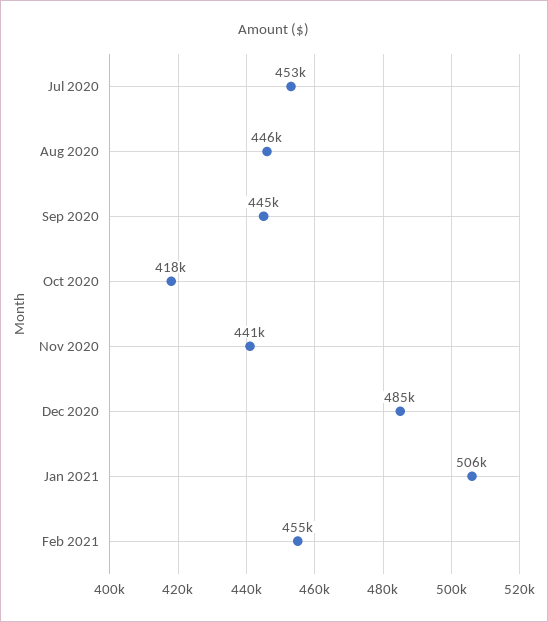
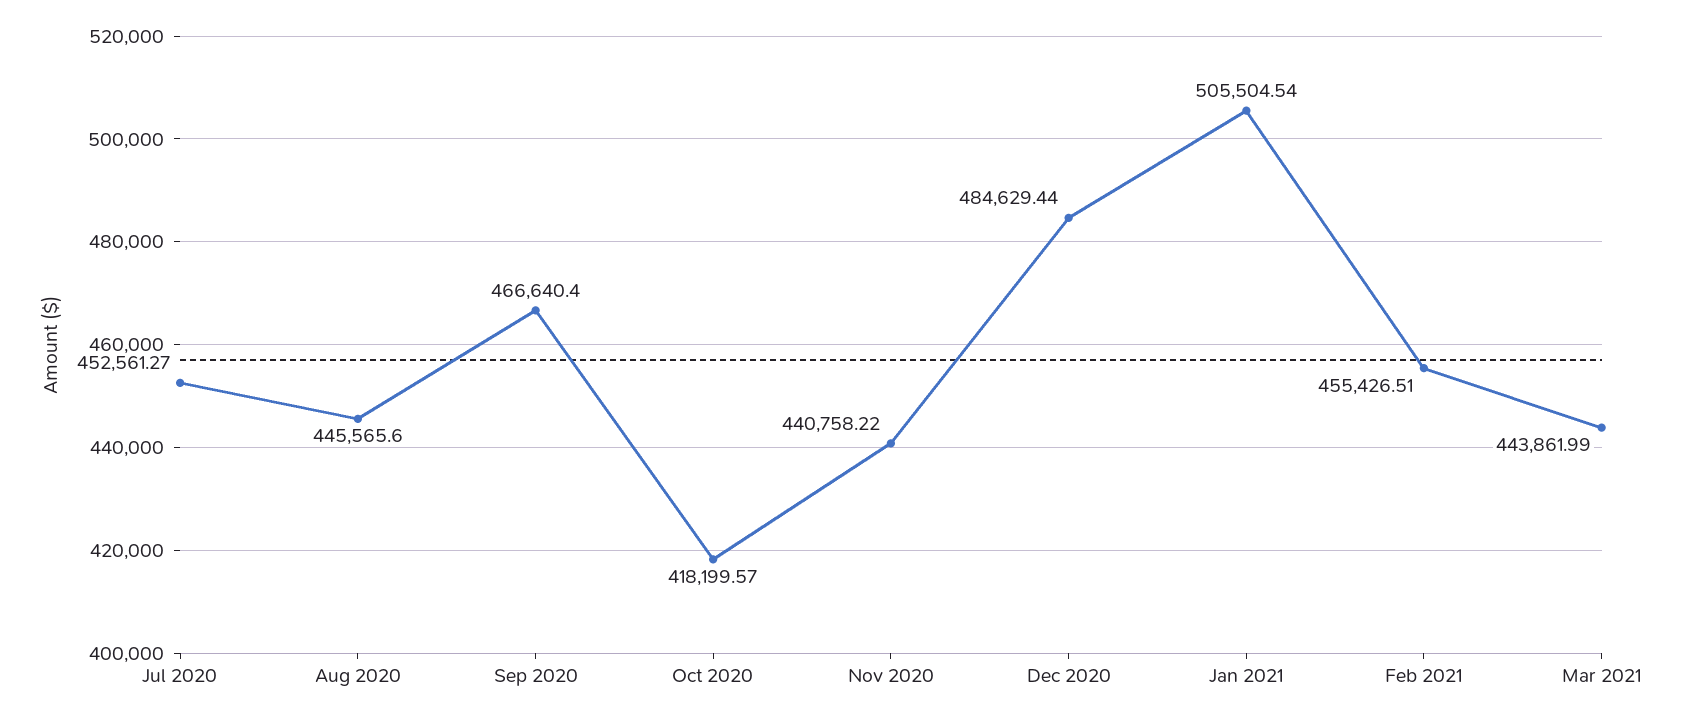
Sep 2020: 445000 -> 466640.4
Mar 2021: none -> 443861.99

